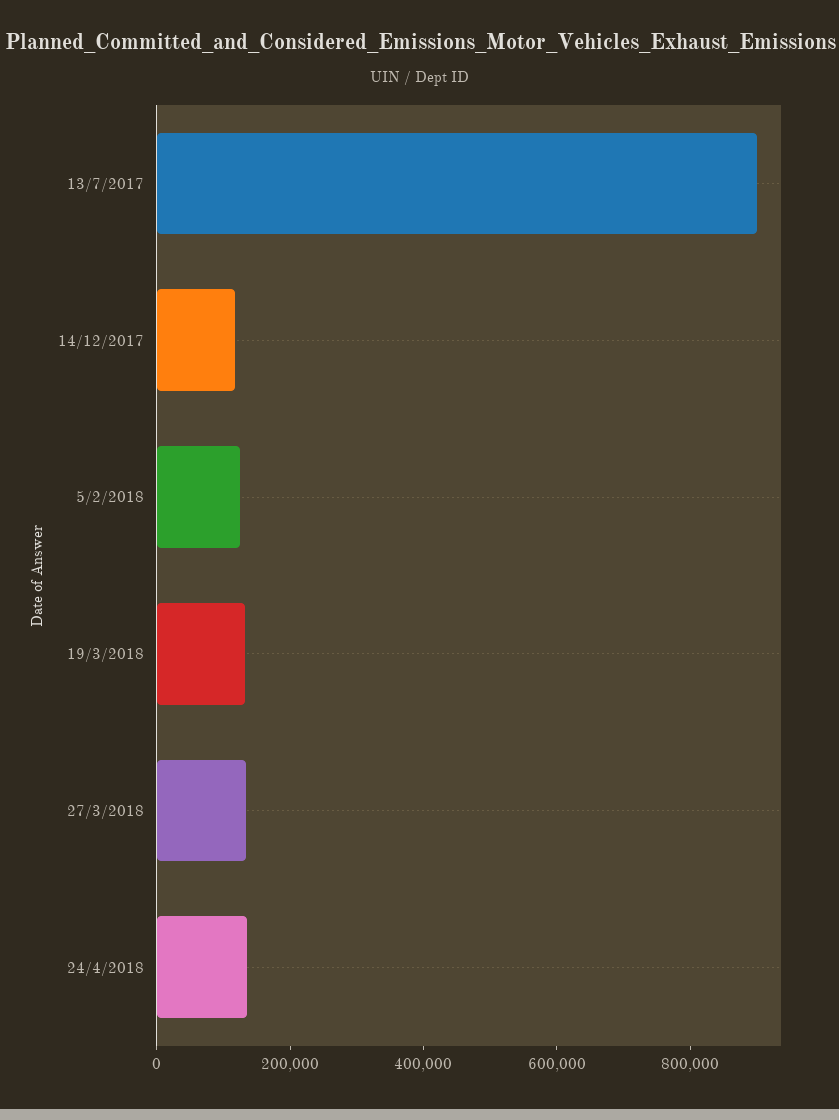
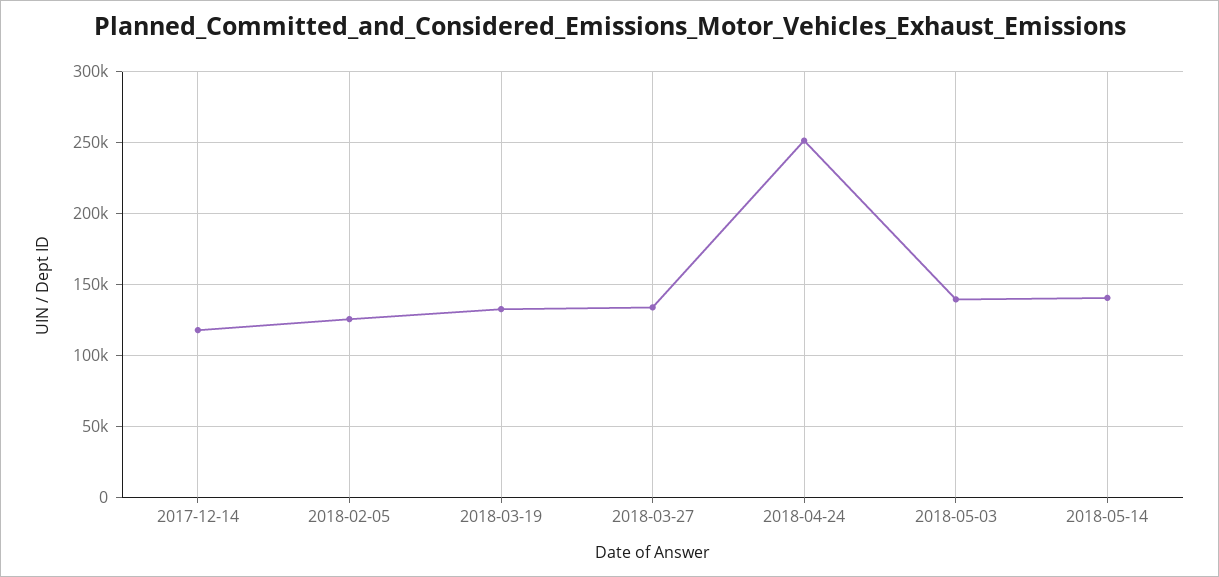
13/7/2017: 900000 -> none
24/4/2018: 150000 -> 250000
2018-05-03: none -> 140000
2018-05-14: none -> 140000

